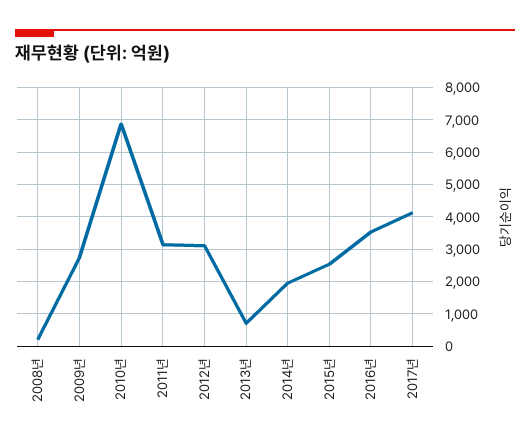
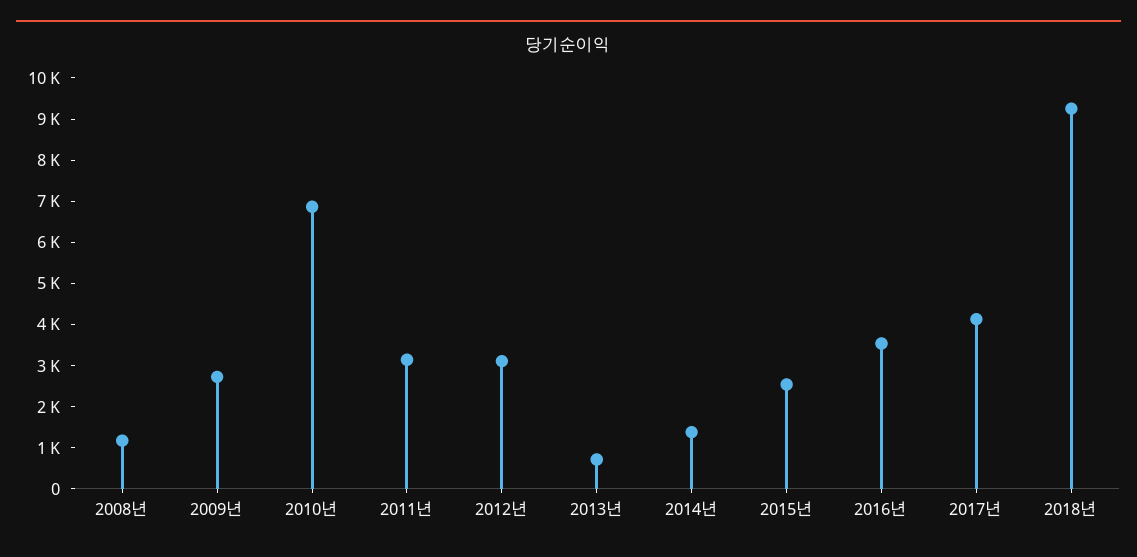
2008년: 200 -> 1200
2014년: 2000 -> 1400
2018년: none -> 9200

